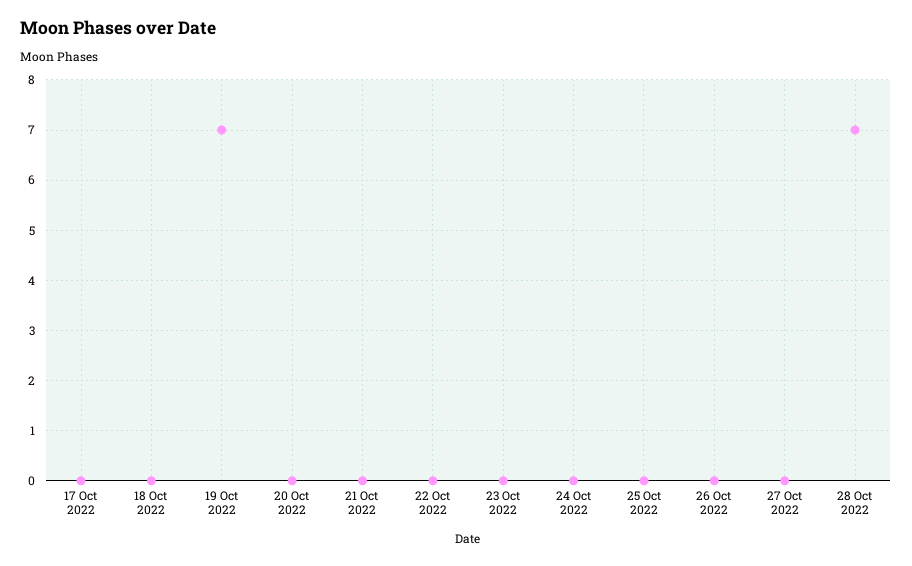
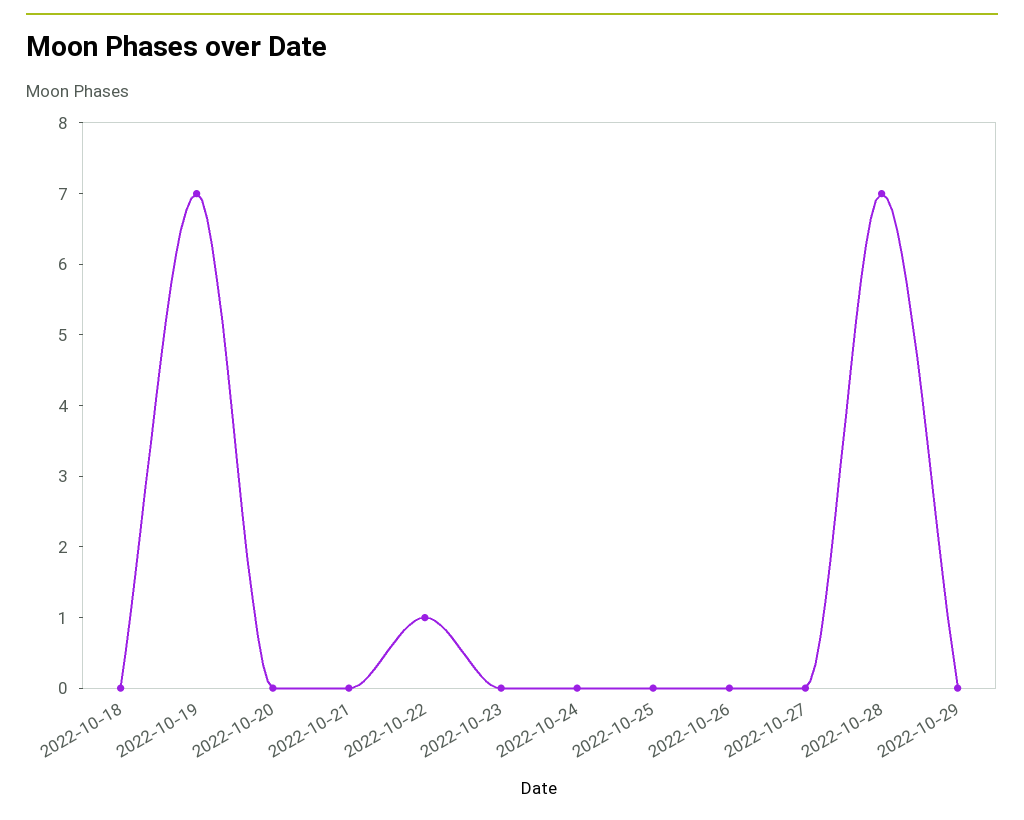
17 Oct 2022: 0 -> none
22 Oct 2022: 0 -> 1
2022-10-29: none -> 0

